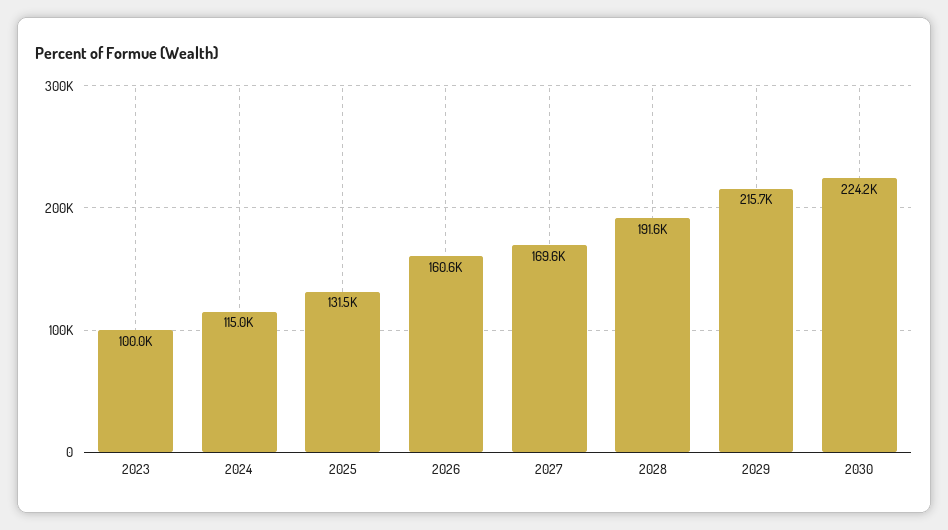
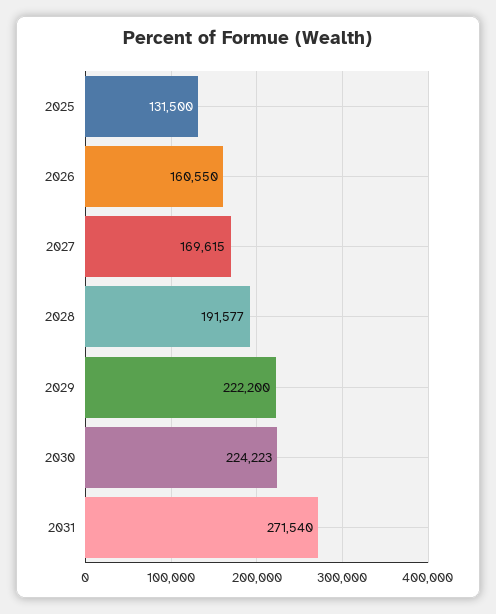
2023: 100000 -> none
2024: 115000 -> none
2029: 215700 -> 222200
2031: none -> 271540

